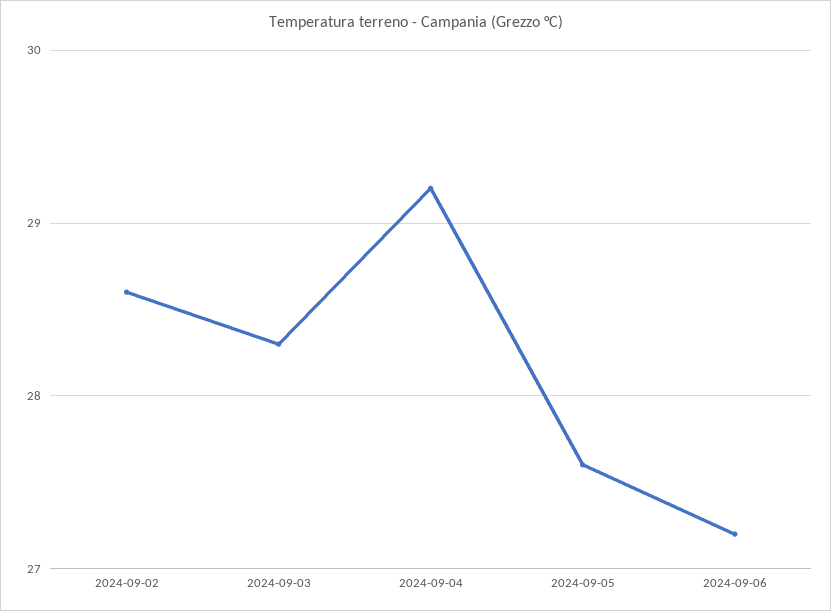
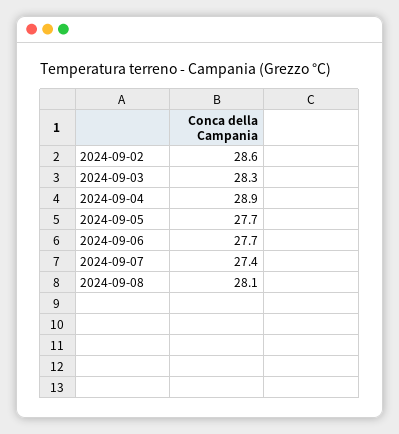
2024-09-04: 29.2 -> 28.9
2024-09-05: 27.6 -> 27.7
2024-09-06: 27.2 -> 27.7
2024-09-07: none -> 27.4
2024-09-08: none -> 28.1

